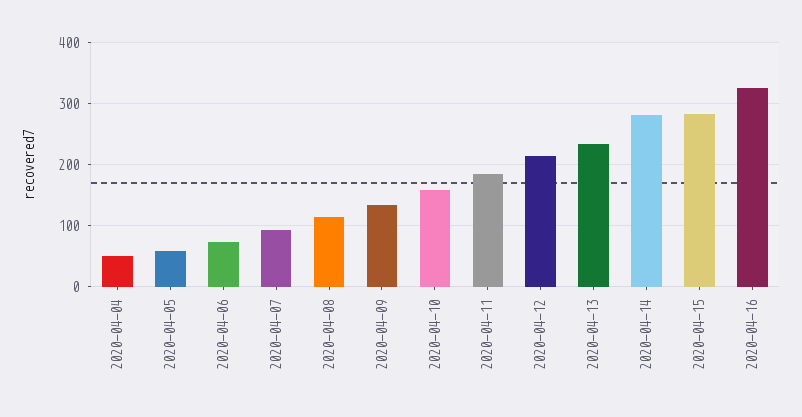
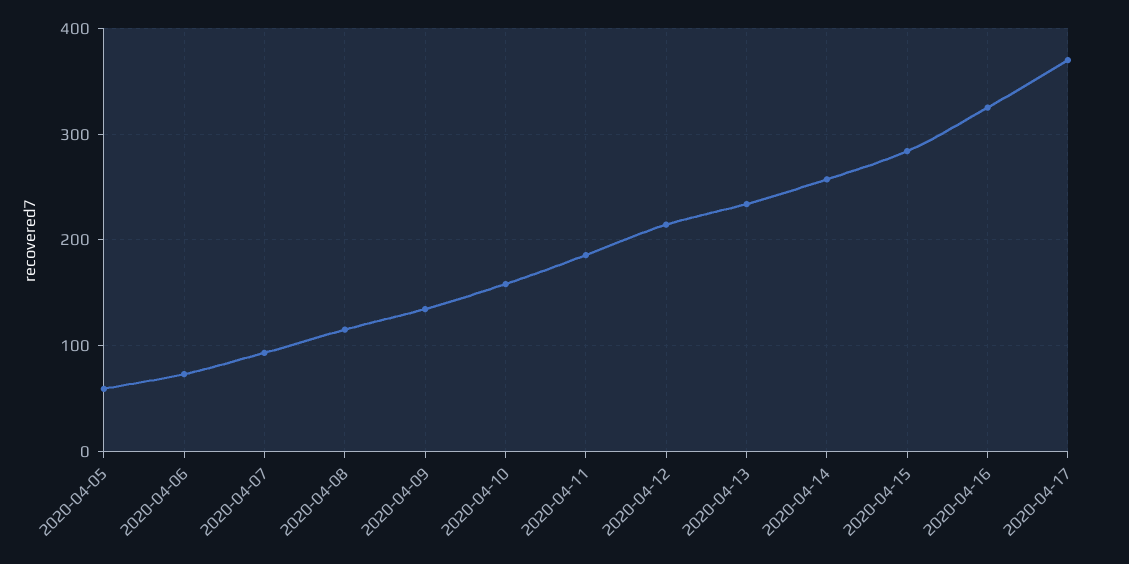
2020-04-04: 50 -> none
2020-04-14: 280 -> 260
2020-04-17: none -> 370

